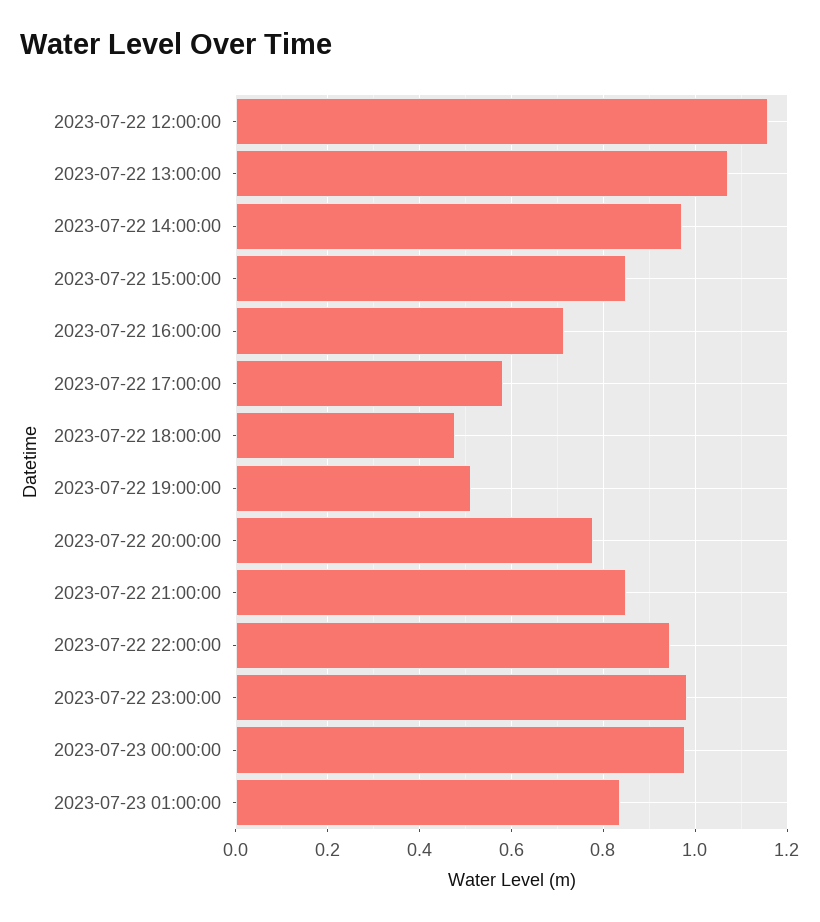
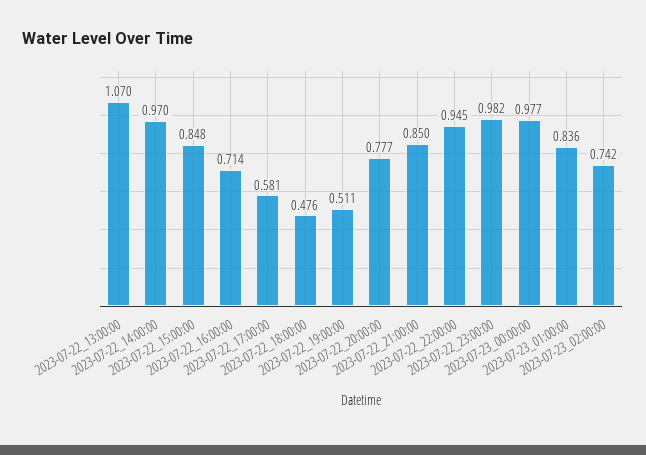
2023-07-22 12:00:00: 1.16 -> none
2023-07-23_02:00:00: none -> 0.742

